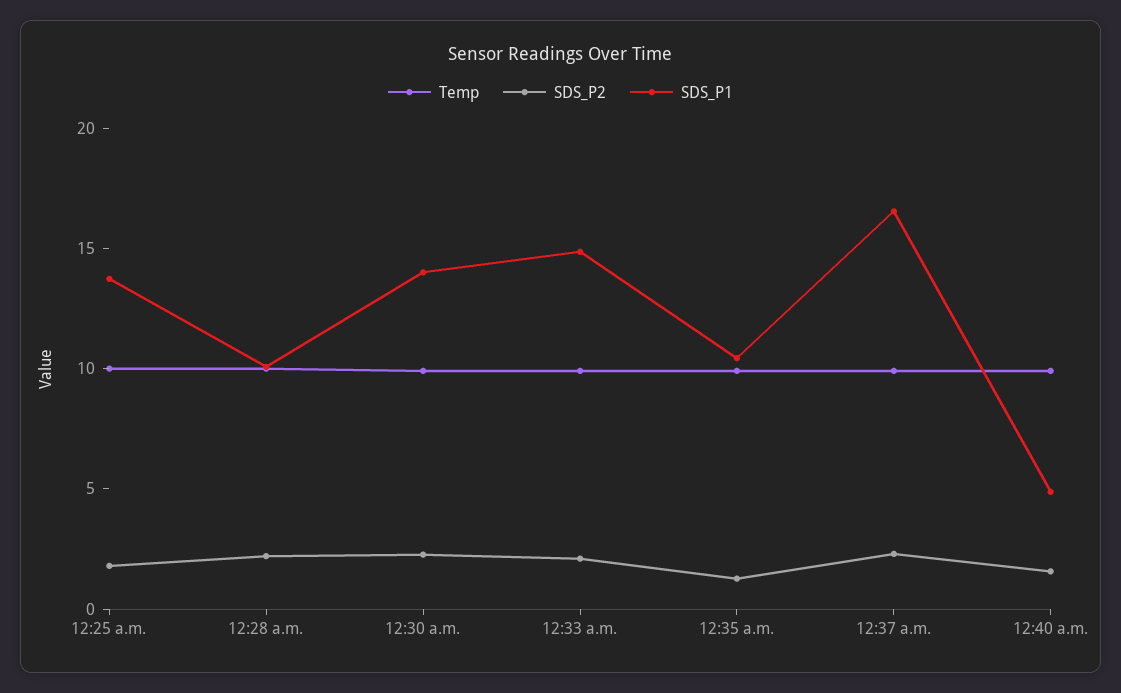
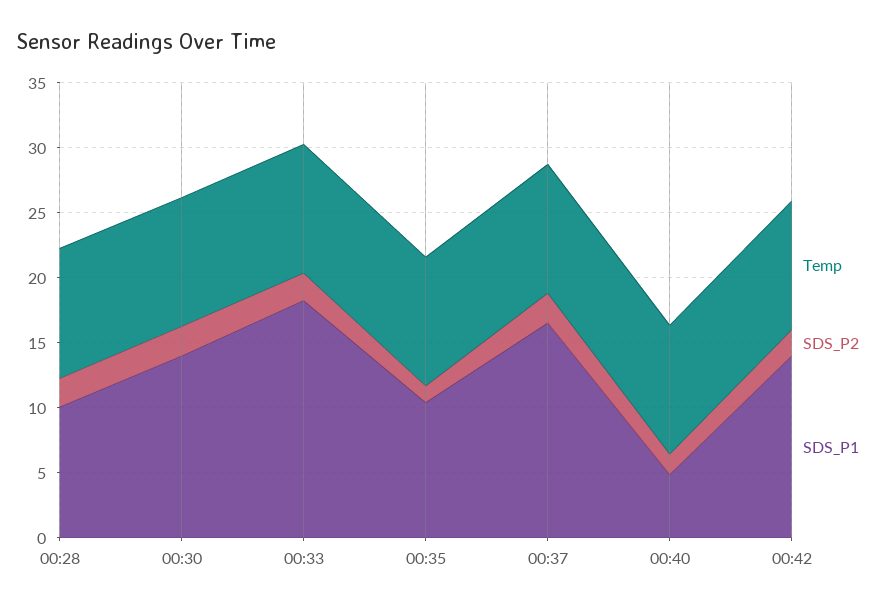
Temp, 12:25 a.m.: 10 -> none
SDS_P2, 12:25 a.m.: 2 -> none
SDS_P1, 12:25 a.m.: 14 -> none
SDS_P1, 12:33 a.m.: 15 -> 18
Temp, 00:42: none -> 10
SDS_P2, 00:42: none -> 2
SDS_P1, 00:42: none -> 14

